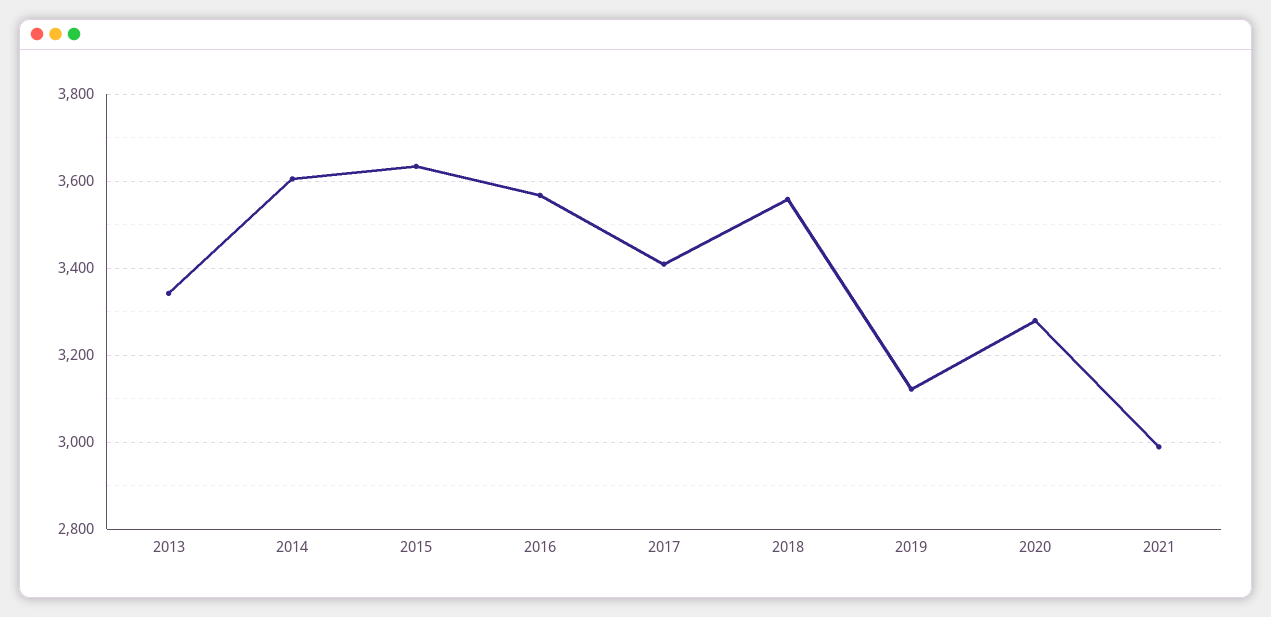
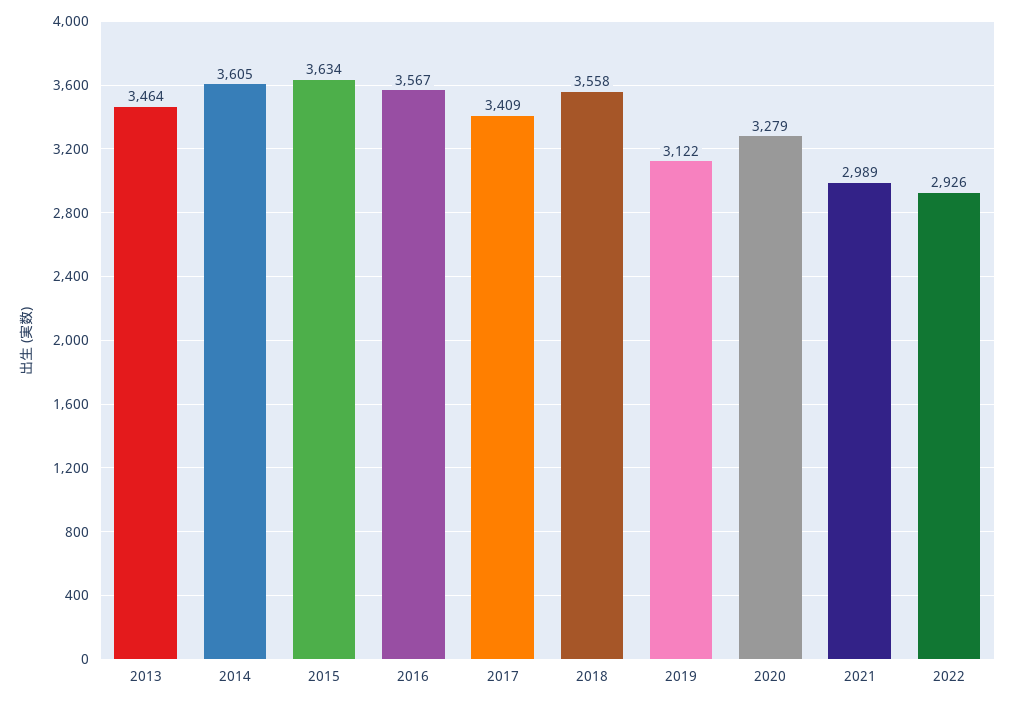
2013: 3340 -> 3464
2022: none -> 2926

